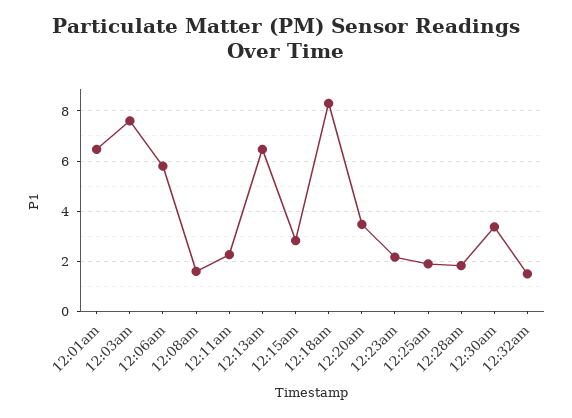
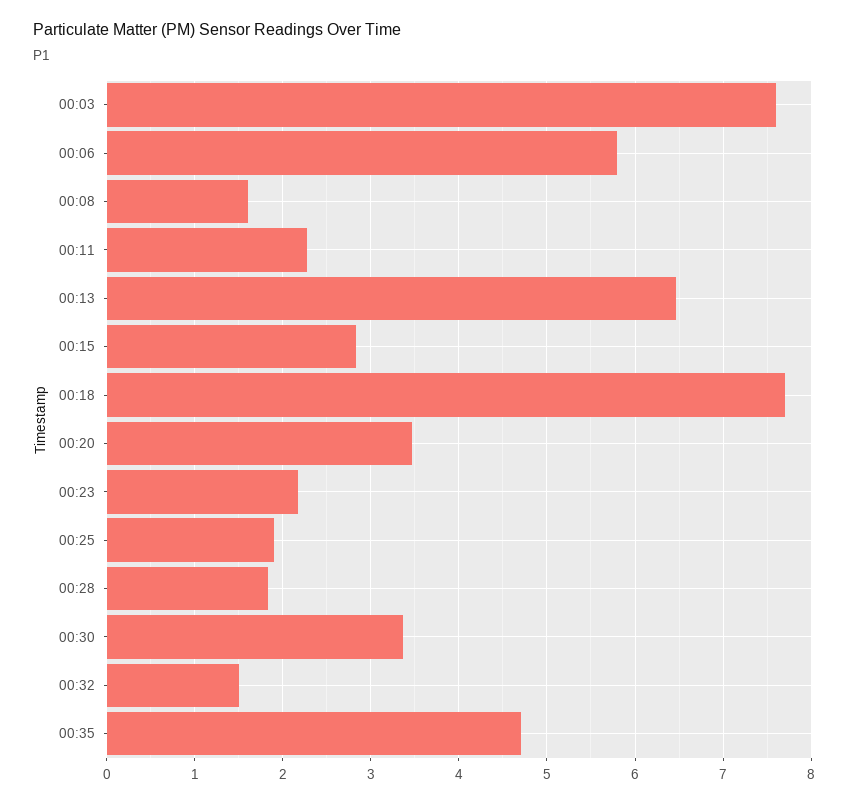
12:01am: 6.5 -> none
12:18am: 8.25 -> 7.7
00:35: none -> 4.7

